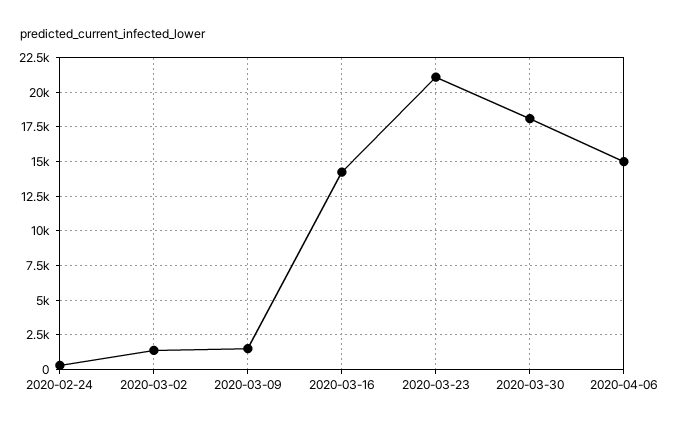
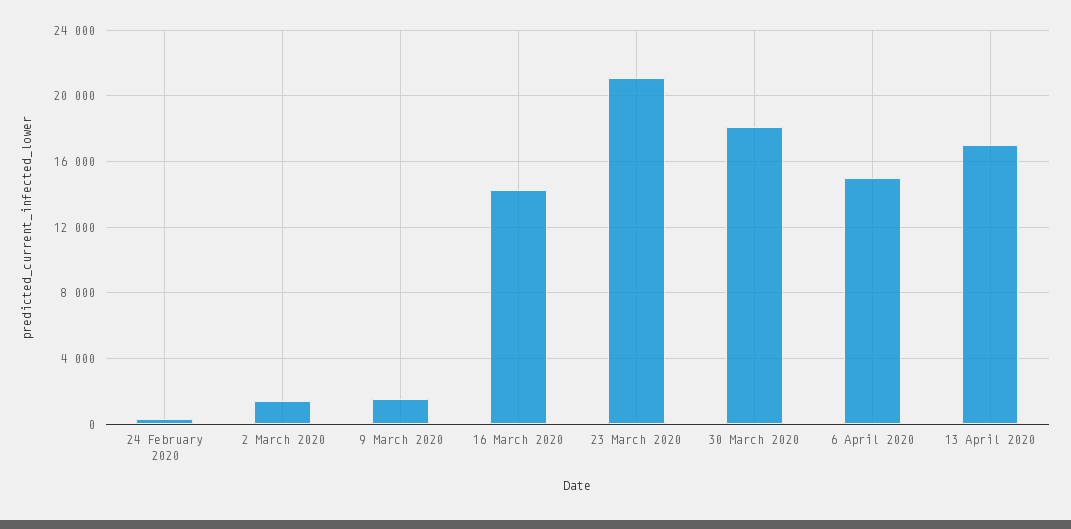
13 April 2020: none -> 17000

